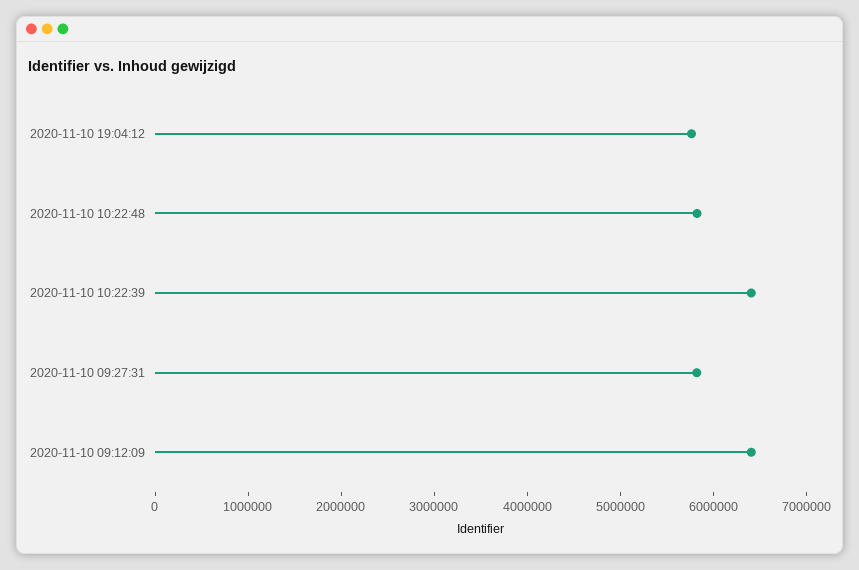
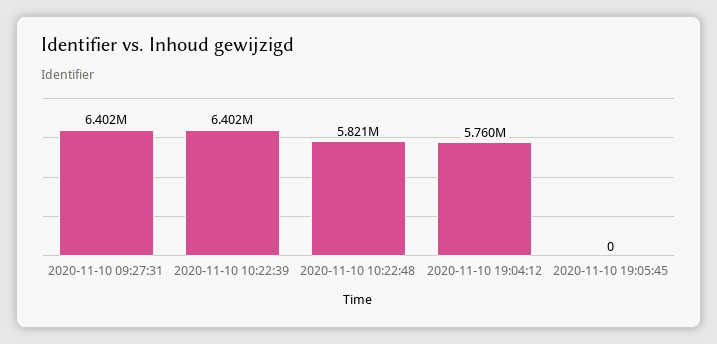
2020-11-10 09:27:31: 5800000 -> 6402000
2020-11-10 09:12:09: 6400000 -> none
2020-11-10 19:05:45: none -> 0

